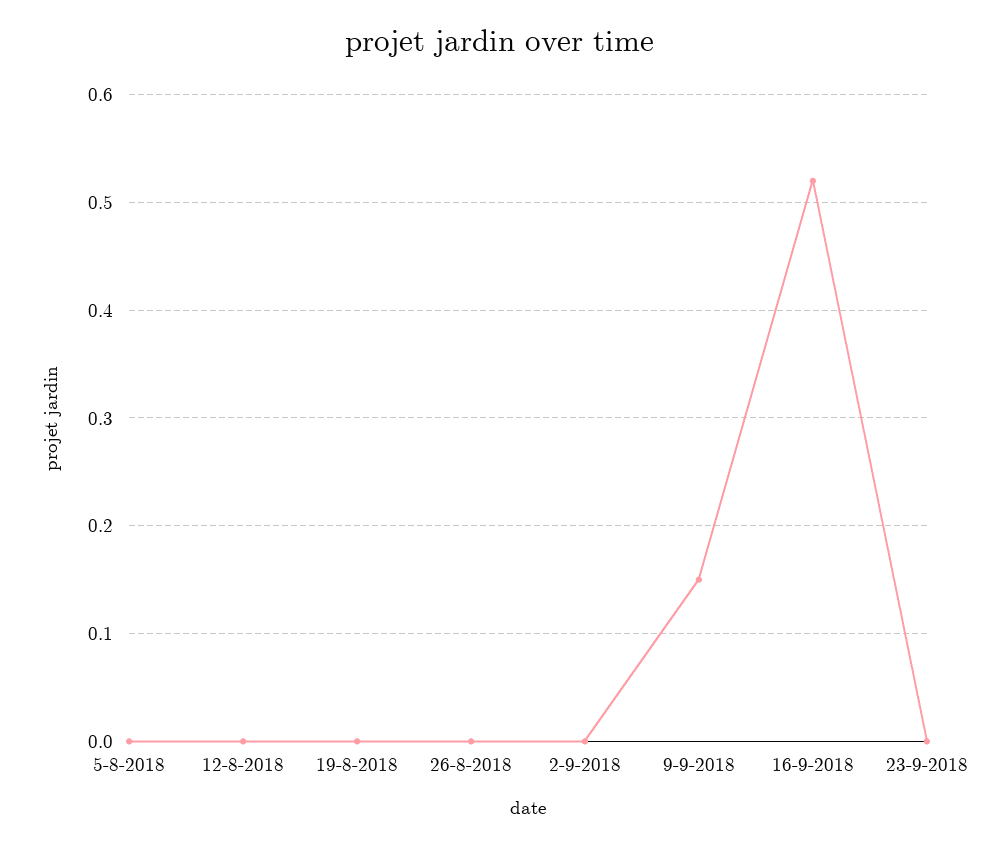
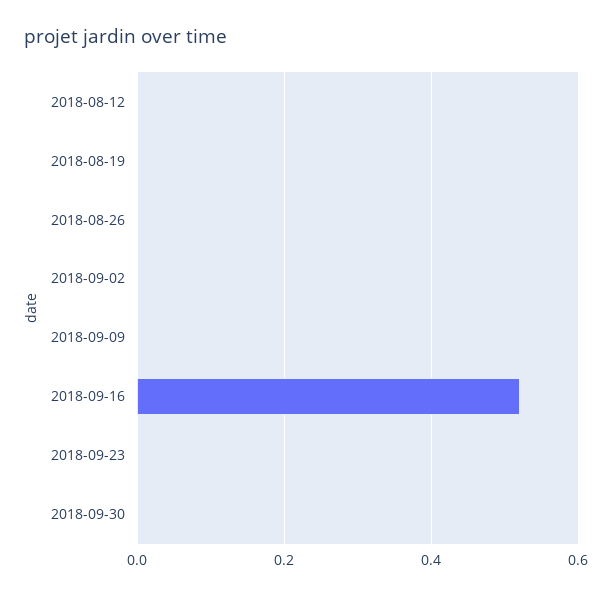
5-8-2018: 0 -> none
9-9-2018: 0.15 -> 0
2018-09-30: none -> 0

